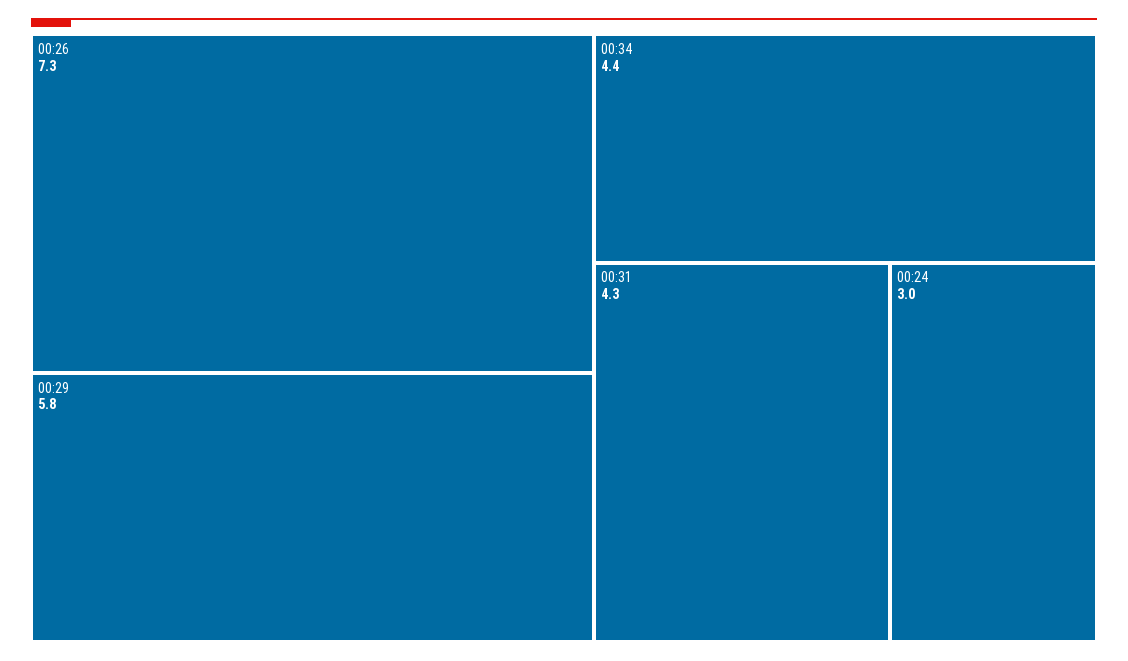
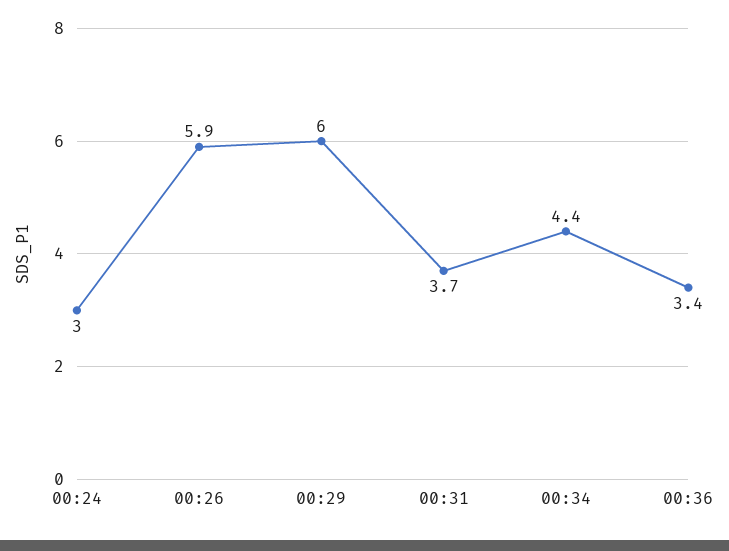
00:26: 7.3 -> 5.9
00:29: 5.8 -> 6
00:31: 4.3 -> 3.7
00:36: none -> 3.4

